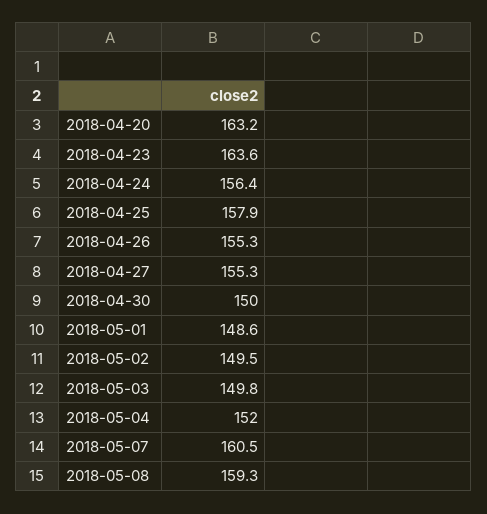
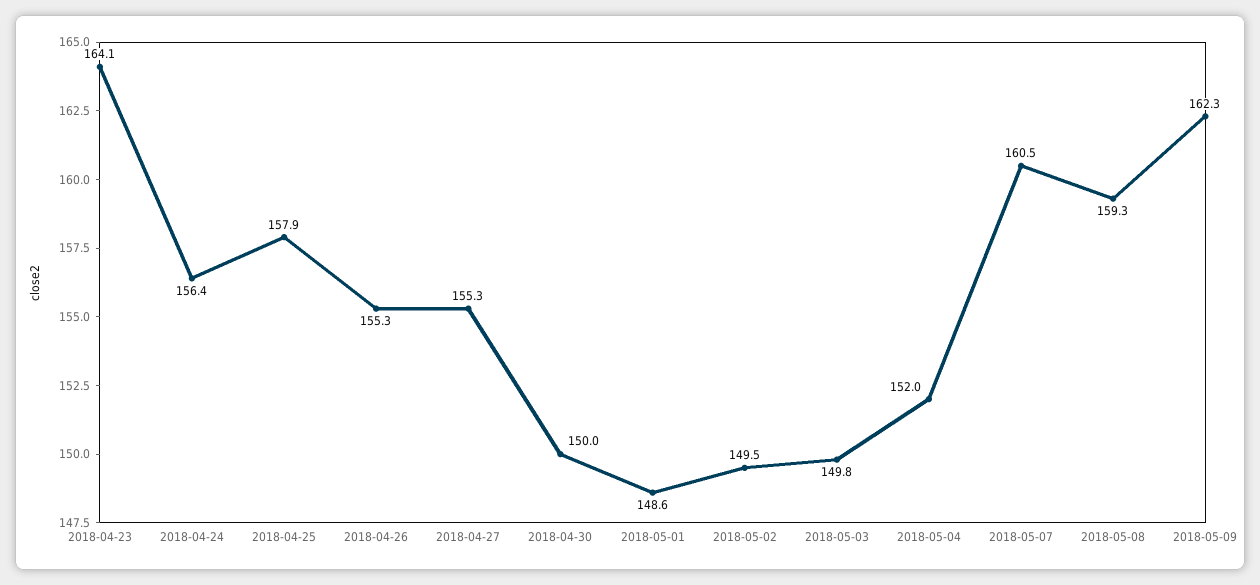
2018-04-20: 163.2 -> none
2018-04-23: 163.6 -> 164.1
2018-05-09: none -> 162.3

